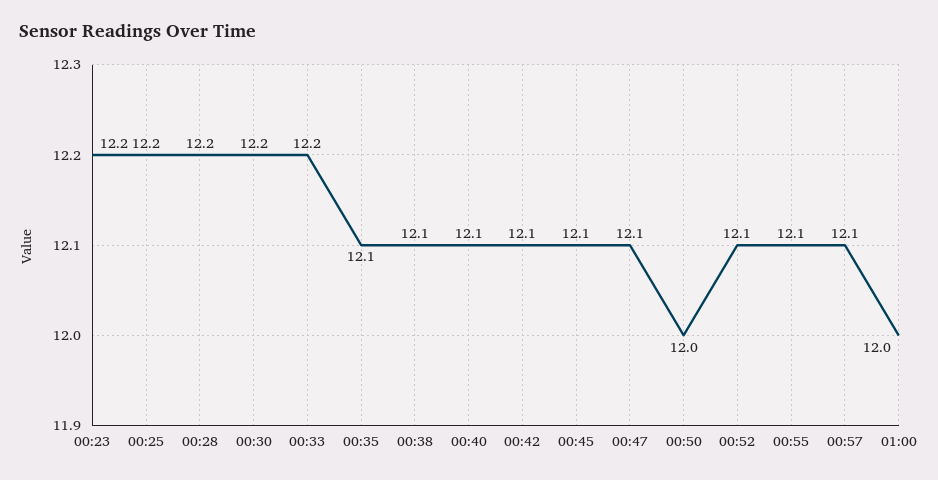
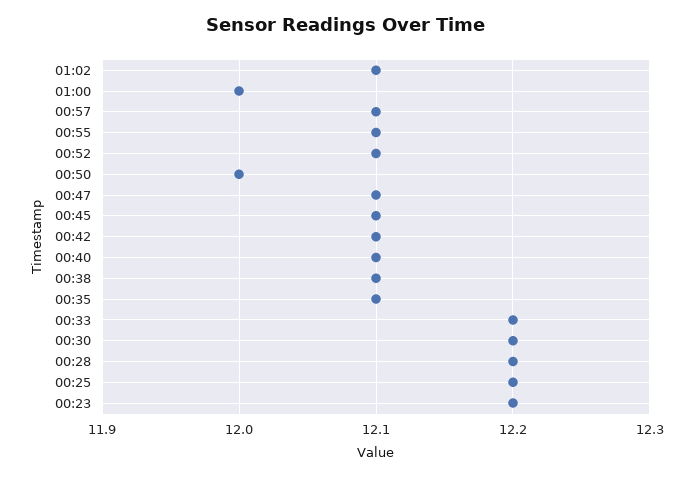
01:02: none -> 12.1

